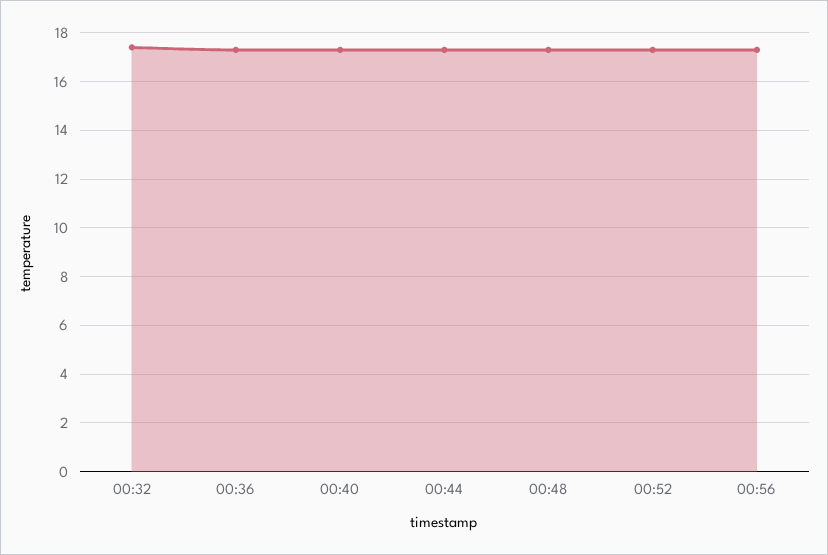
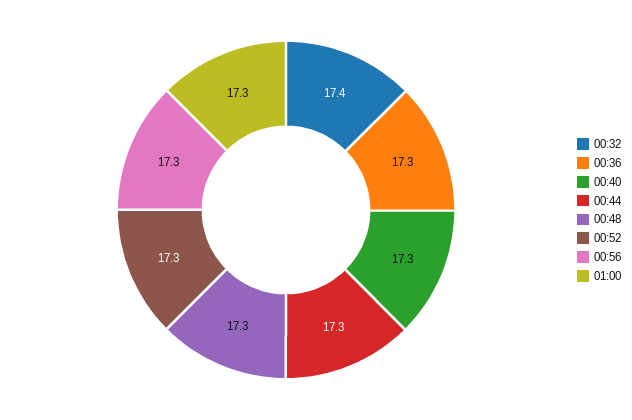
01:00: none -> 17.3

